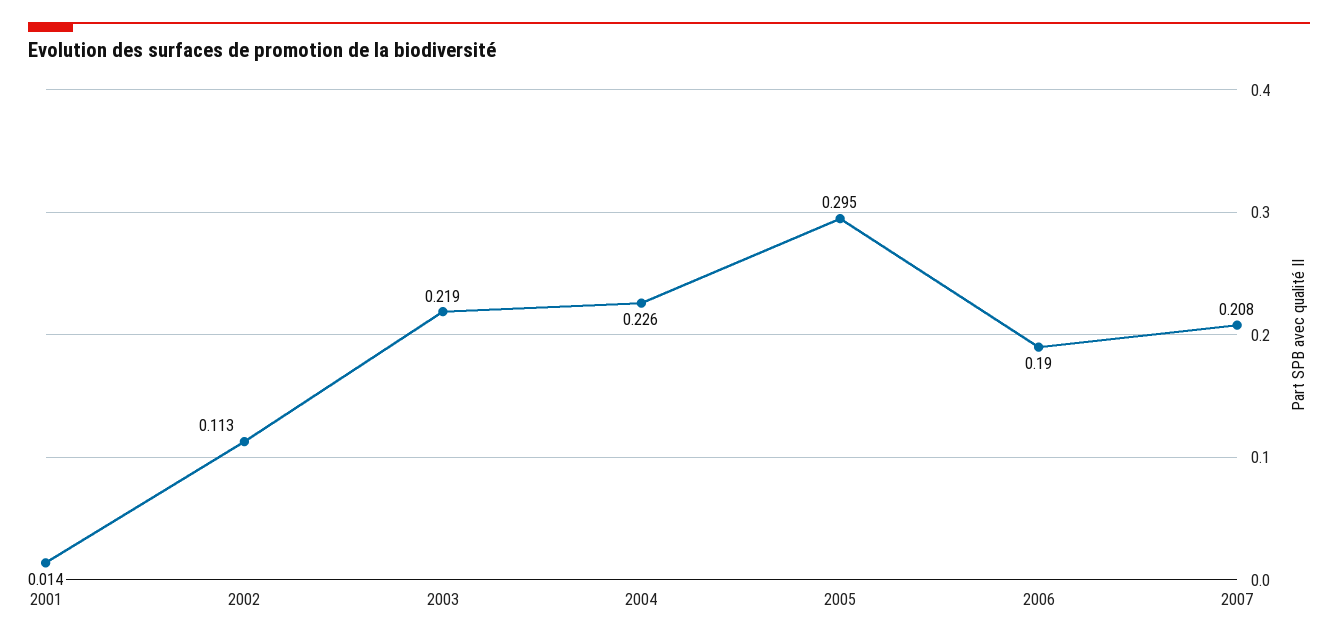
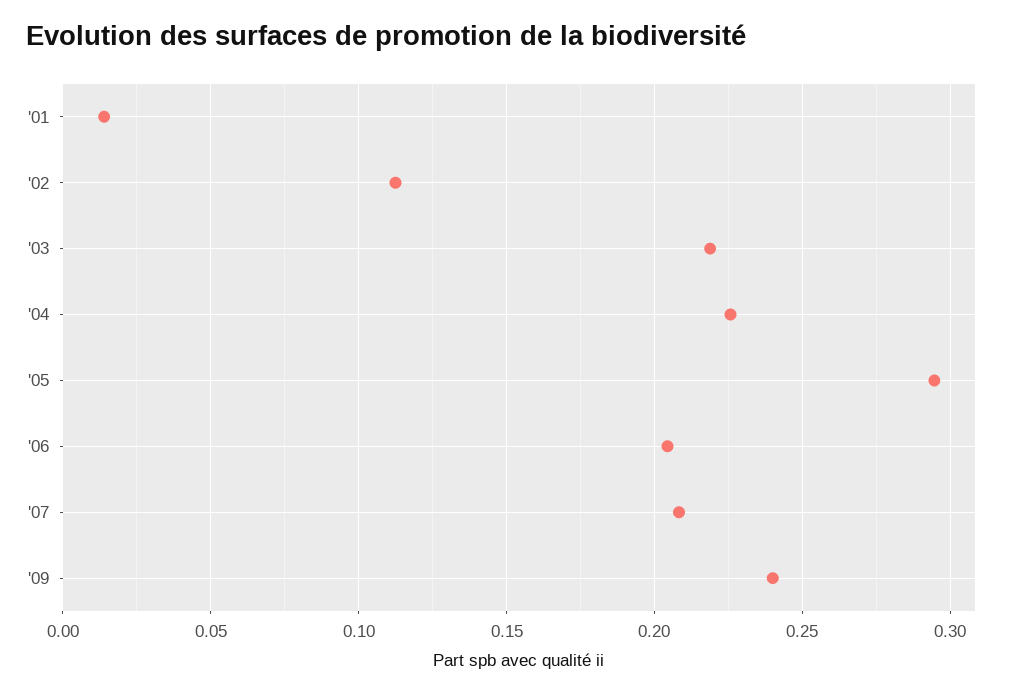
2006: 0.19 -> 0.205
'09: none -> 0.24

